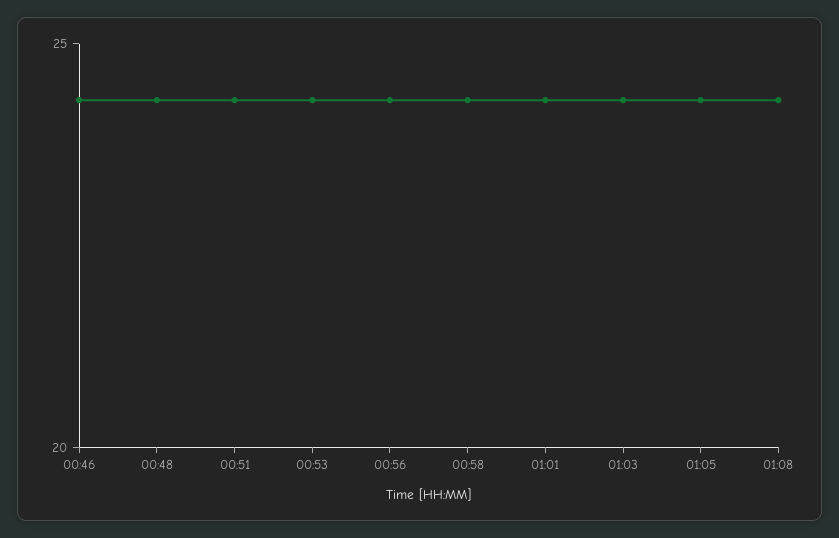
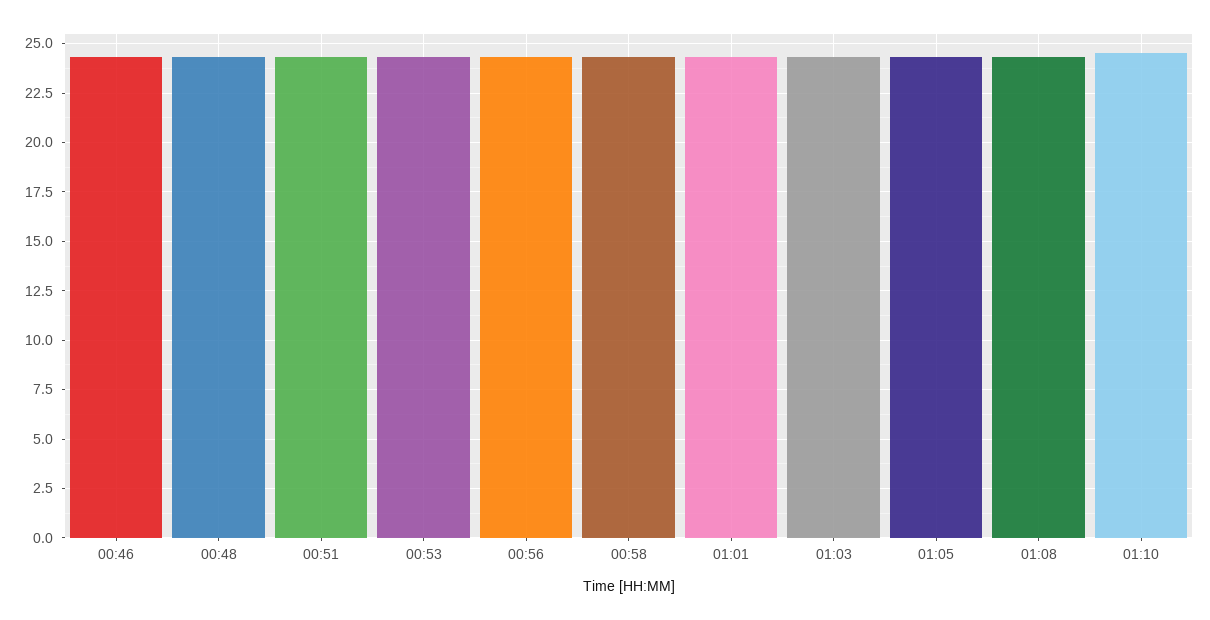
01:10: none -> 24.5

